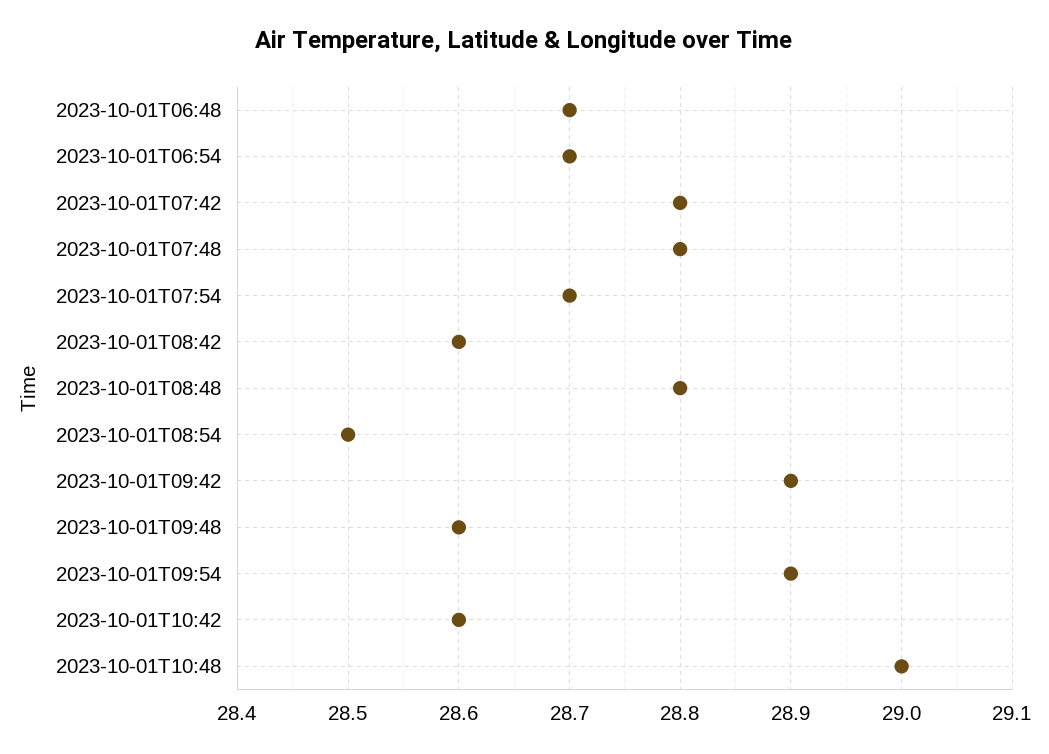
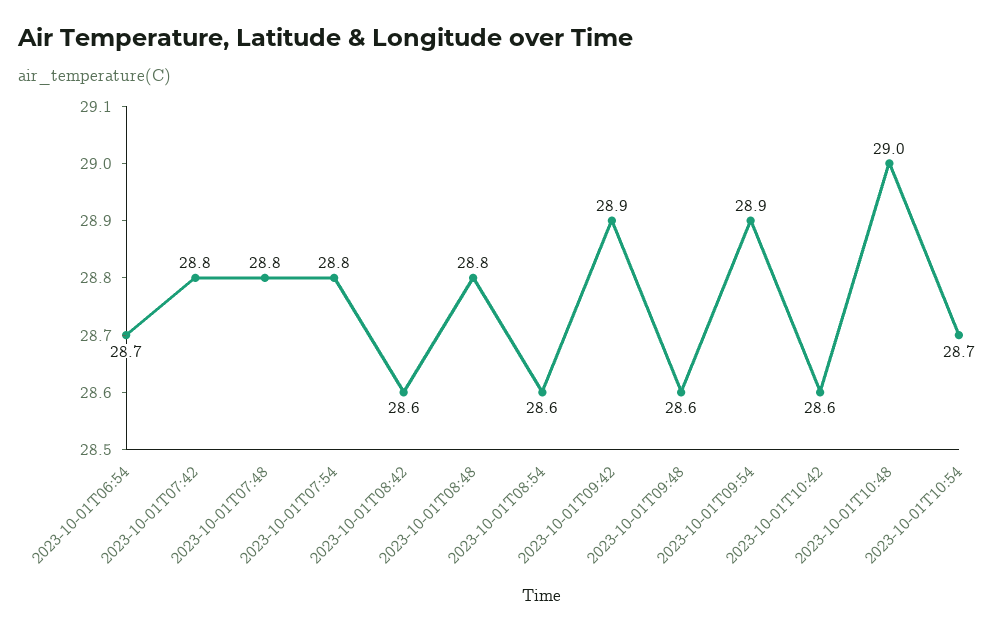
2023-10-01T06:48: 28.7 -> none
2023-10-01T07:54: 28.7 -> 28.8
2023-10-01T08:54: 28.5 -> 28.6
2023-10-01T10:54: none -> 28.7

